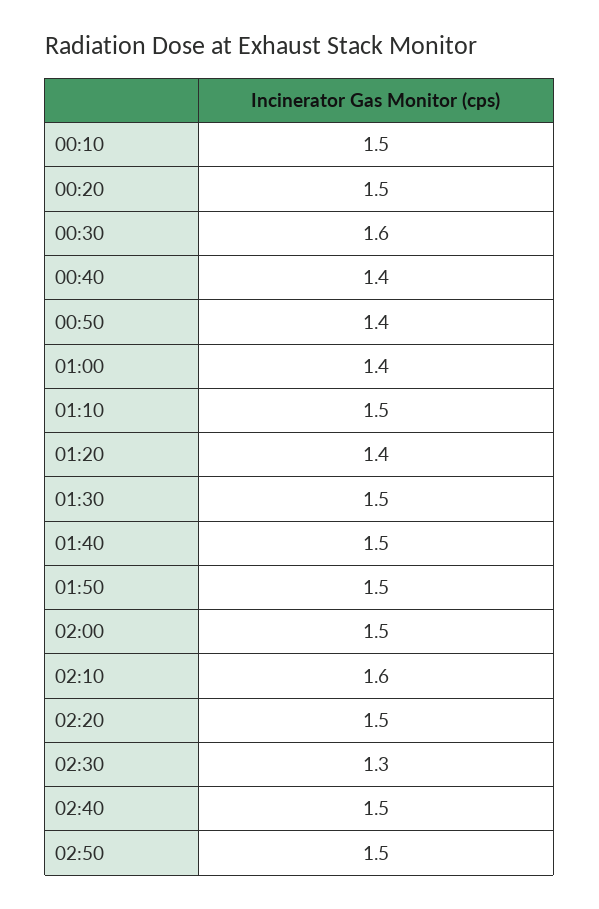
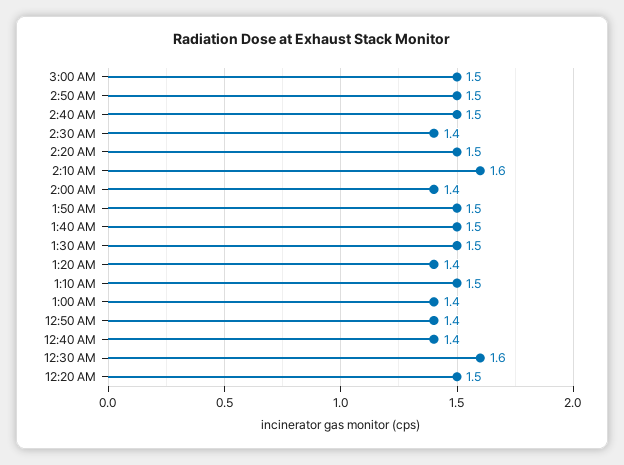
00:10: 1.5 -> none
02:00: 1.5 -> 1.4
02:30: 1.3 -> 1.4
3:00 AM: none -> 1.5

